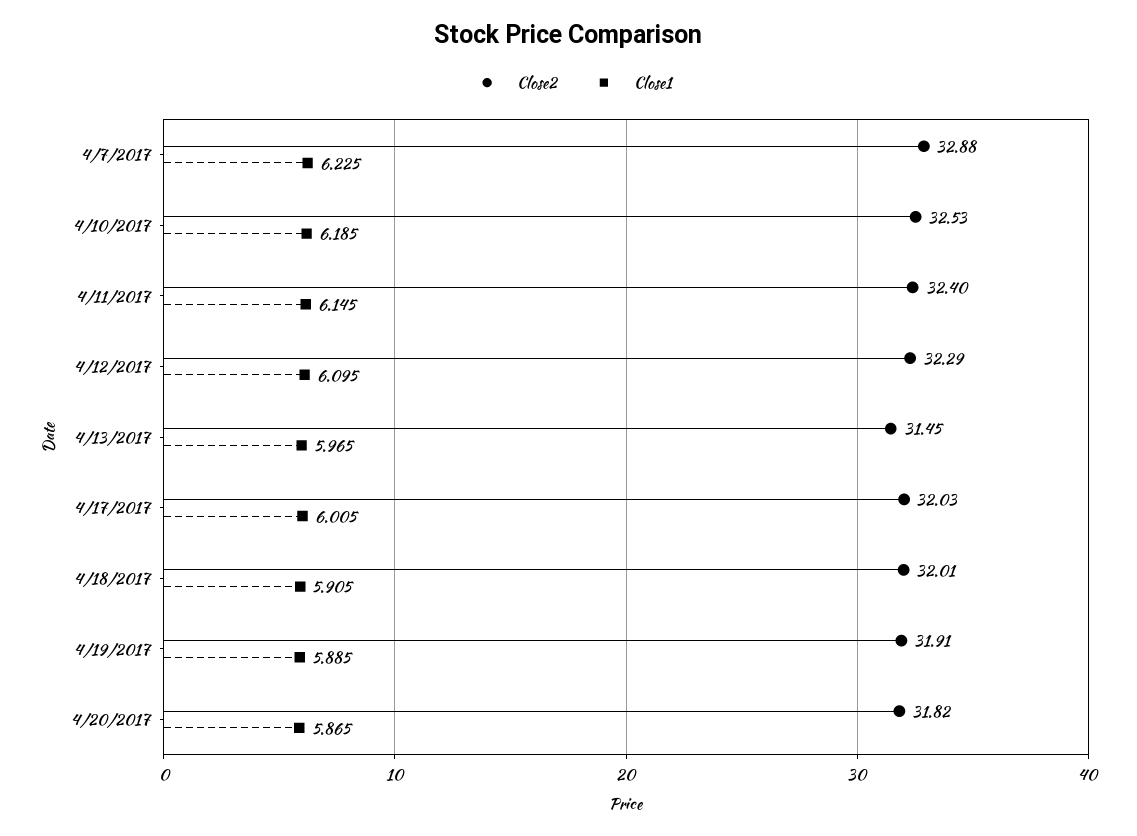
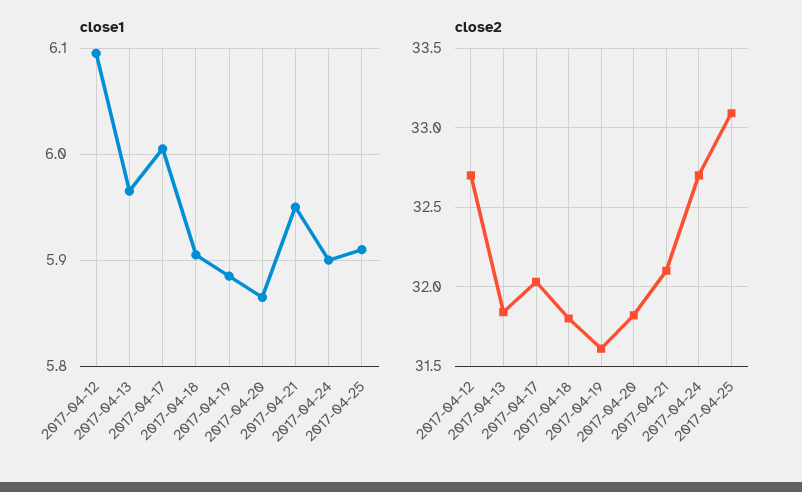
Close2, 4/7/2017: 32.88 -> none
Close1, 4/7/2017: 6.225 -> none
Close2, 4/10/2017: 32.53 -> none
Close1, 4/10/2017: 6.185 -> none
Close2, 4/11/2017: 32.4 -> none
Close1, 4/11/2017: 6.145 -> none
Close2, 4/12/2017: 32.29 -> 32.7
Close2, 4/13/2017: 31.45 -> 31.85
Close2, 4/18/2017: 32.01 -> 31.8
Close2, 4/19/2017: 31.91 -> 31.6
Close1, 2017-04-21: none -> 5.95
Close1, 2017-04-24: none -> 5.9
Close1, 2017-04-25: none -> 5.91
Close2, 2017-04-21: none -> 32.1
Close2, 2017-04-24: none -> 32.7
Close2, 2017-04-25: none -> 33.1

